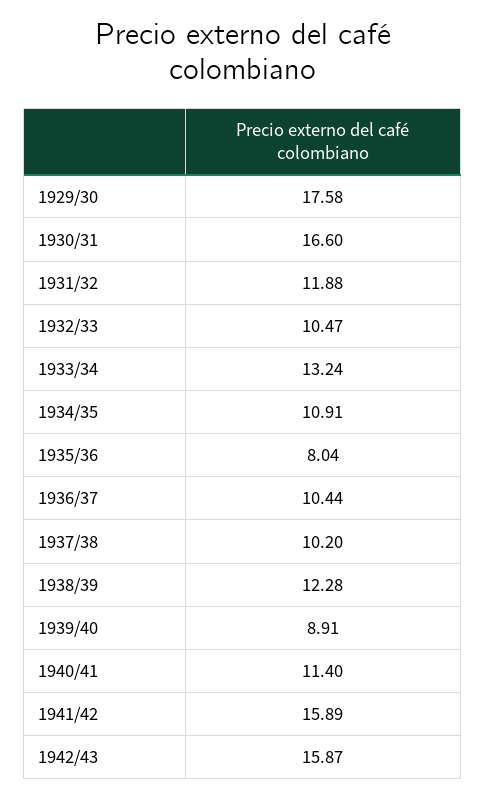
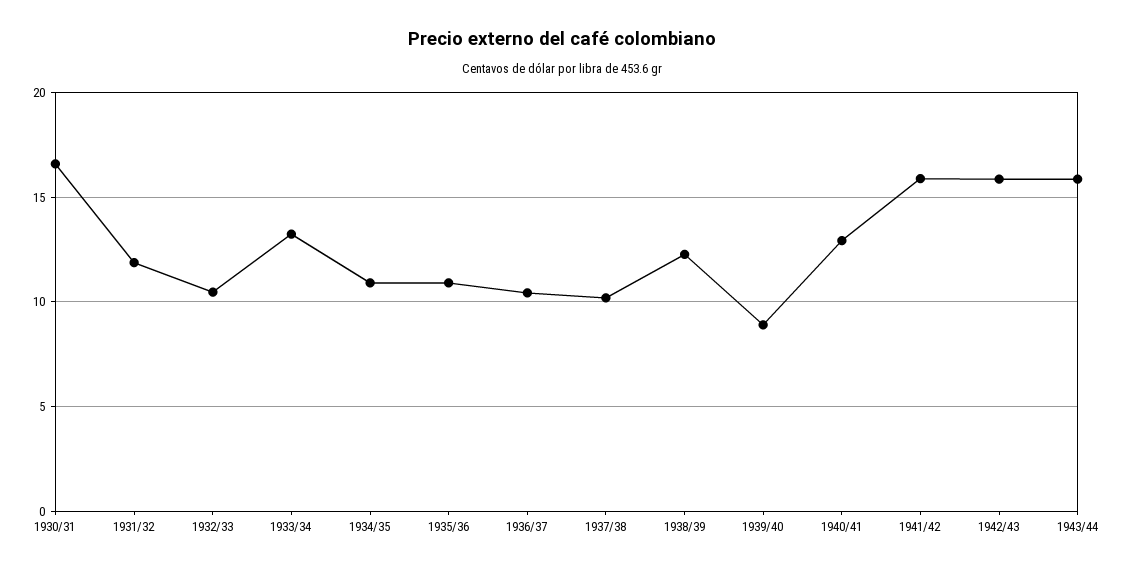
1929/30: 17.58 -> none
1935/36: 8.04 -> 11
1940/41: 11.4 -> 13
1943/44: none -> 16

